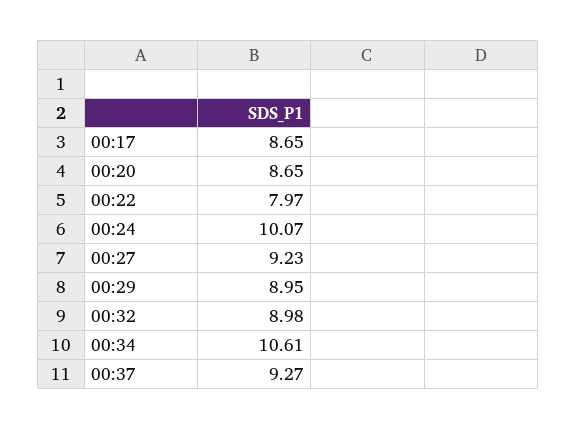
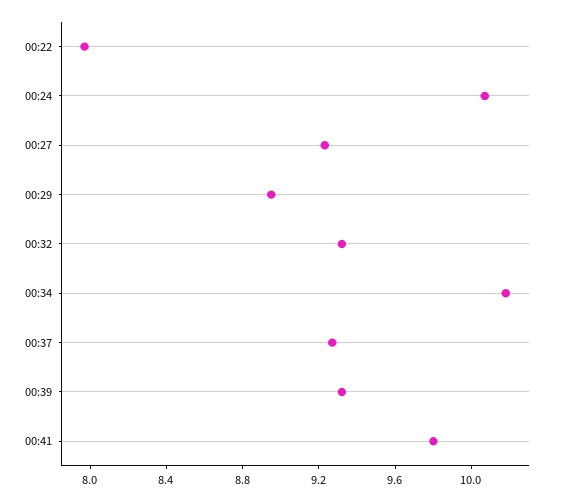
00:17: 8.65 -> none
00:20: 8.65 -> none
00:32: 8.98 -> 9.3
00:34: 10.61 -> 10.2
00:39: none -> 9.3
00:41: none -> 9.8

